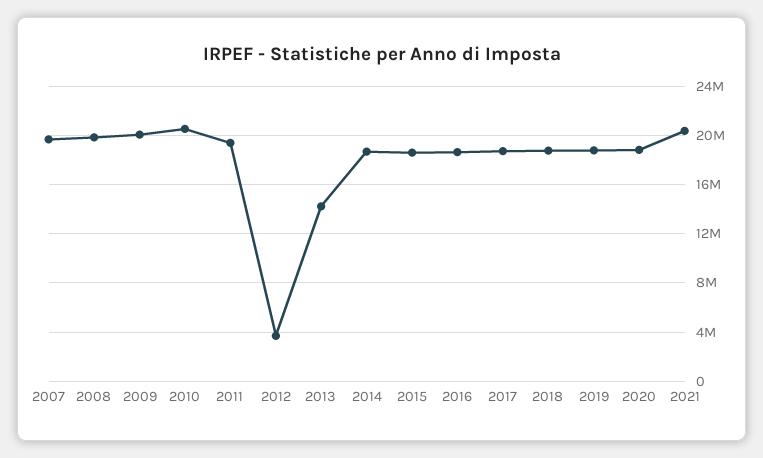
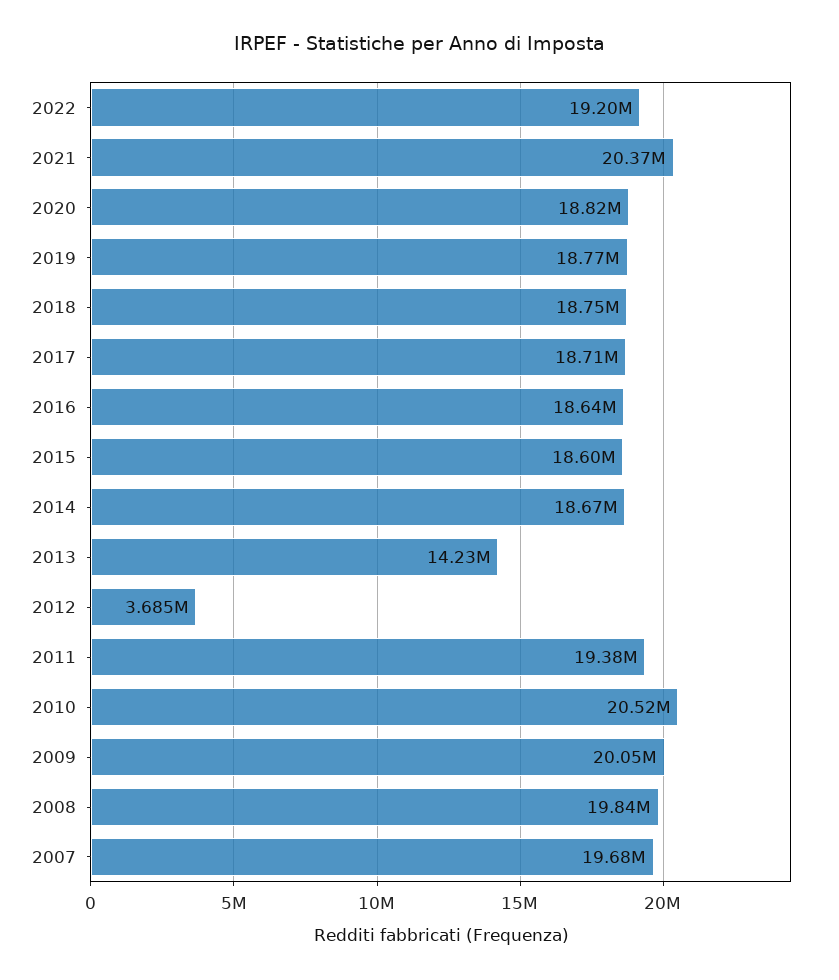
2022: none -> 19200000

